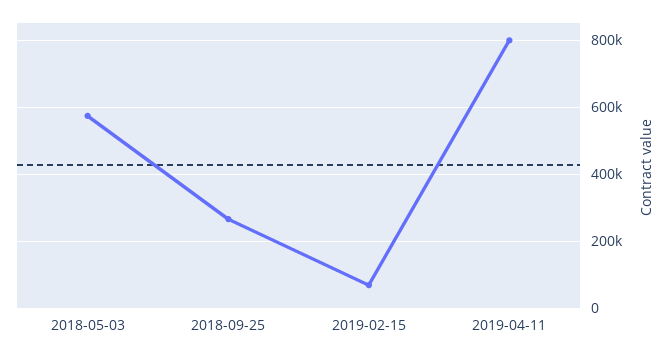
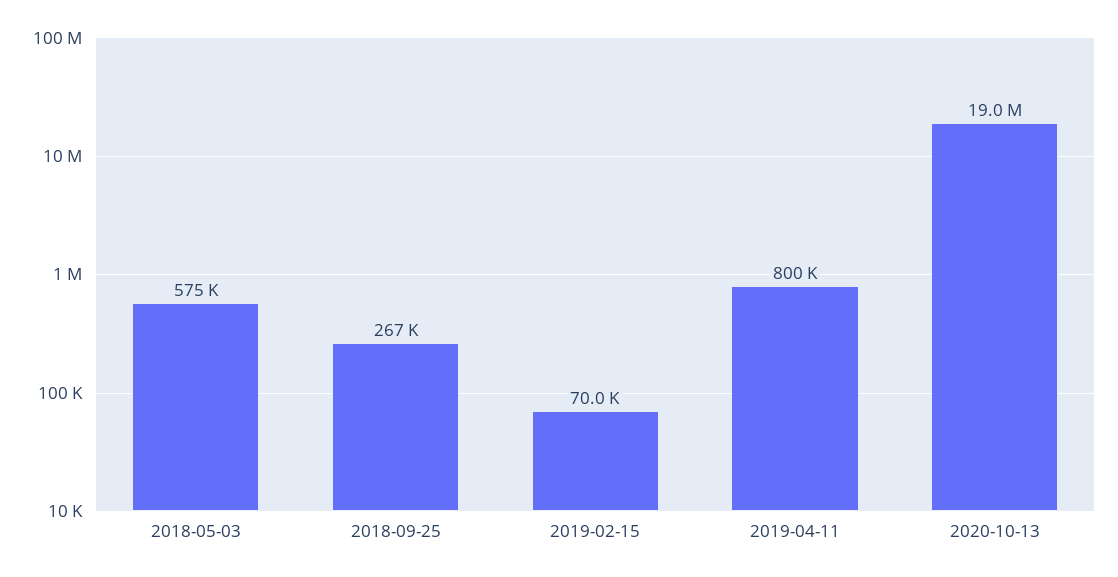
2020-10-13: none -> 19000000

